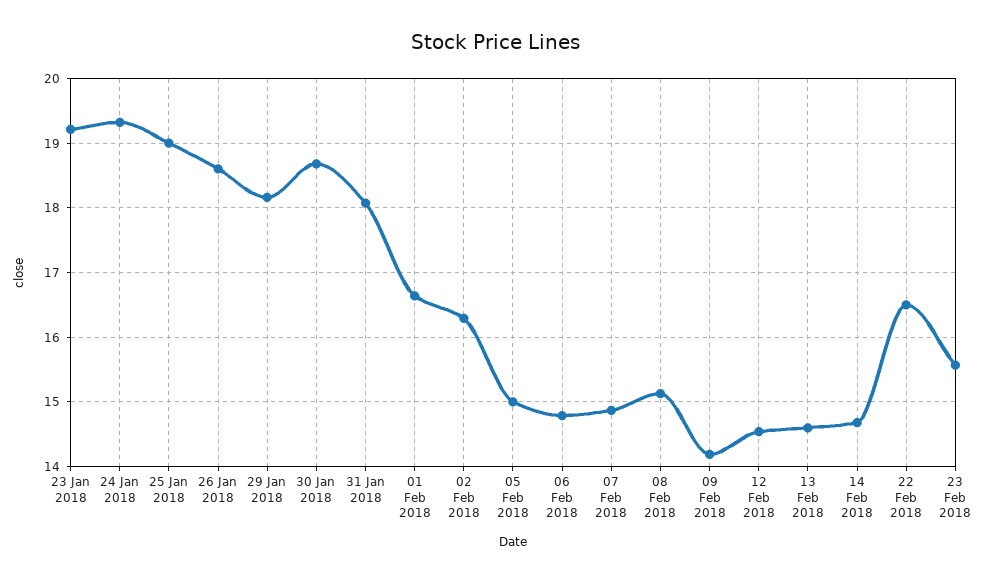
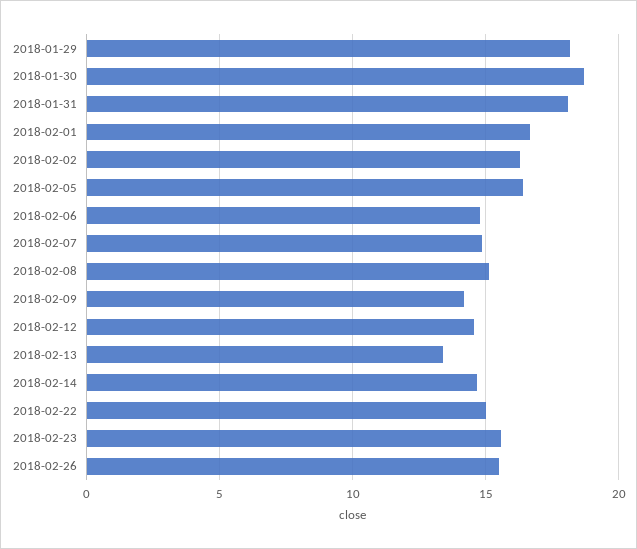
23 Jan 2018: 19.2 -> none
24 Jan 2018: 19.3 -> none
25 Jan 2018: 19 -> none
26 Jan 2018: 18.6 -> none
05 Feb 2018: 15 -> 16.5
13 Feb 2018: 14.6 -> 13.5
22 Feb 2018: 16.5 -> 15
2018-02-26: none -> 15.5

